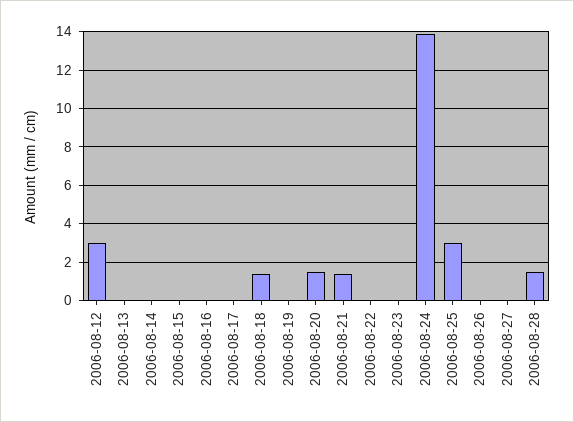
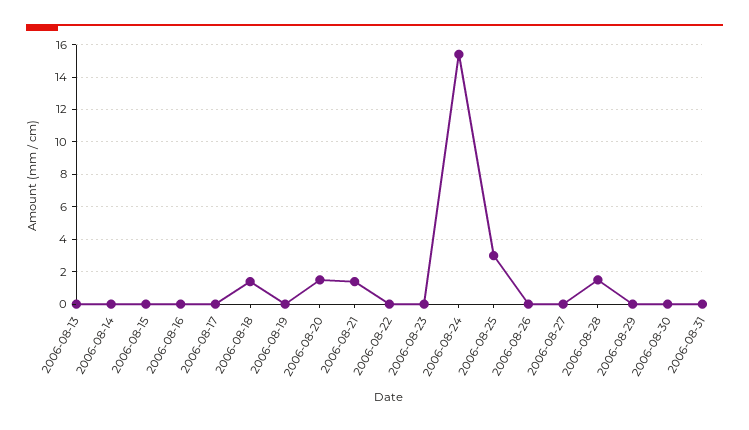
2006-08-12: 3 -> none
2006-08-24: 14 -> 15.5
2006-08-29: none -> 0
2006-08-30: none -> 0
2006-08-31: none -> 0

